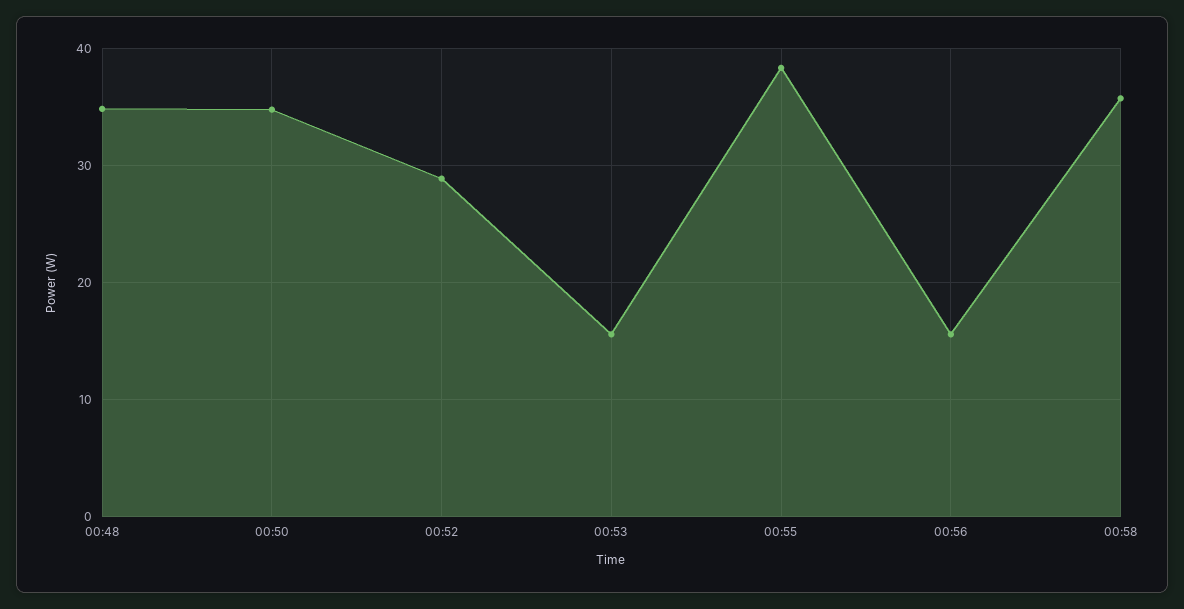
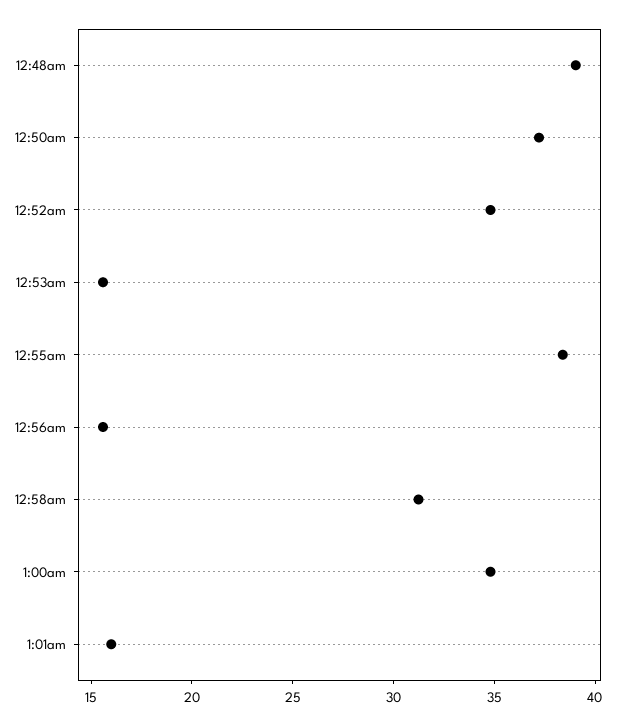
00:48: 35 -> 39
00:50: 35 -> 37
00:52: 29 -> 35
00:58: 36 -> 31
1:00am: none -> 35
1:01am: none -> 16

